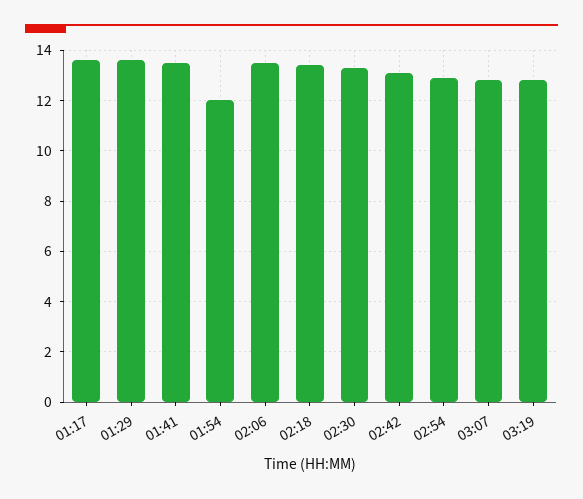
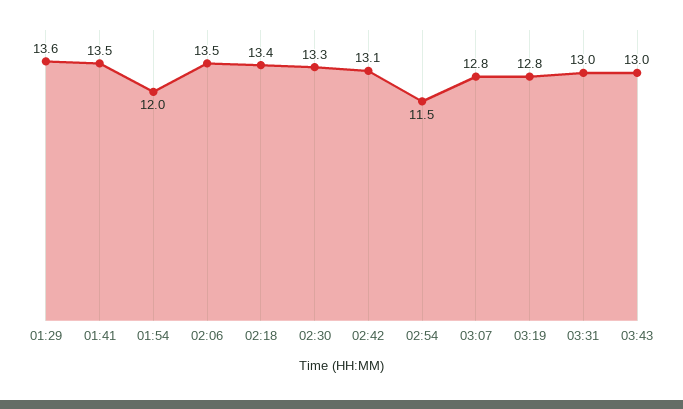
01:17: 13.5 -> none
02:54: 13 -> 11.5
03:31: none -> 13
03:43: none -> 13

